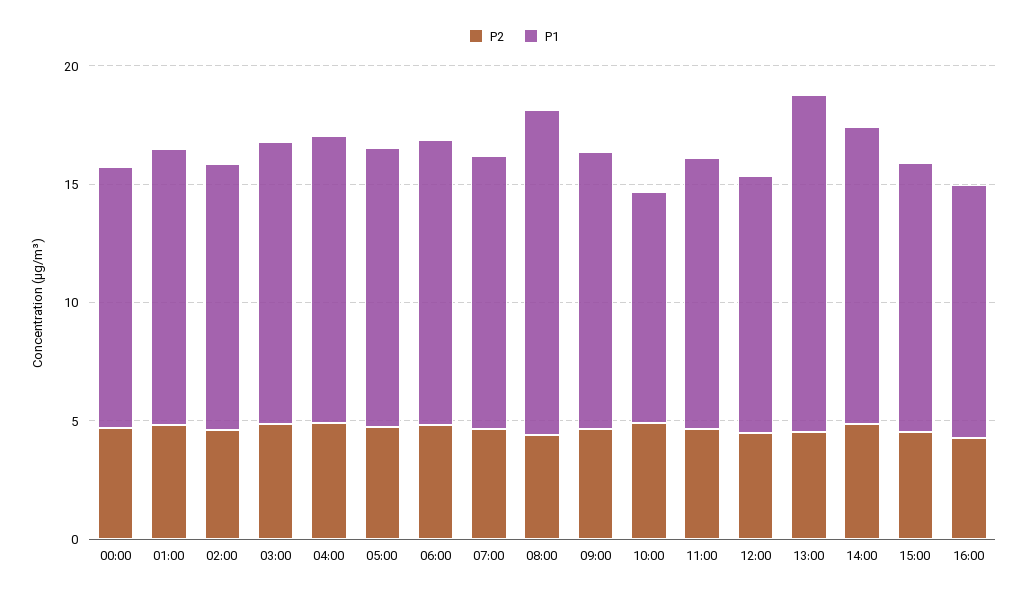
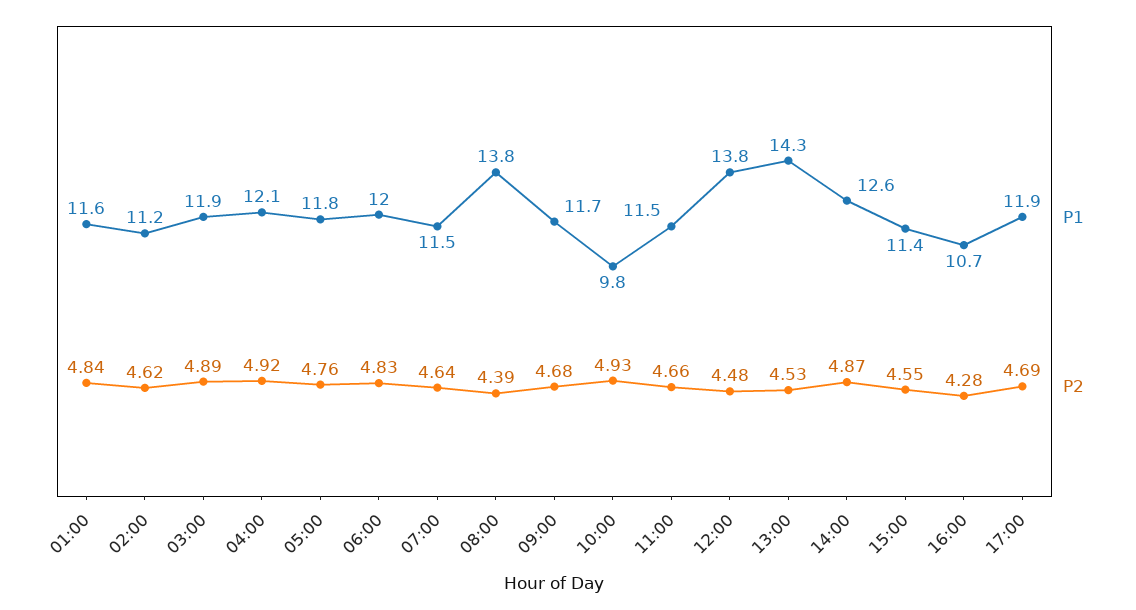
P2, 00:00: 5 -> none
P1, 00:00: 11 -> none
P1, 12:00: 11 -> 13.8
P1, 17:00: none -> 11.9
P2, 17:00: none -> 4.69

